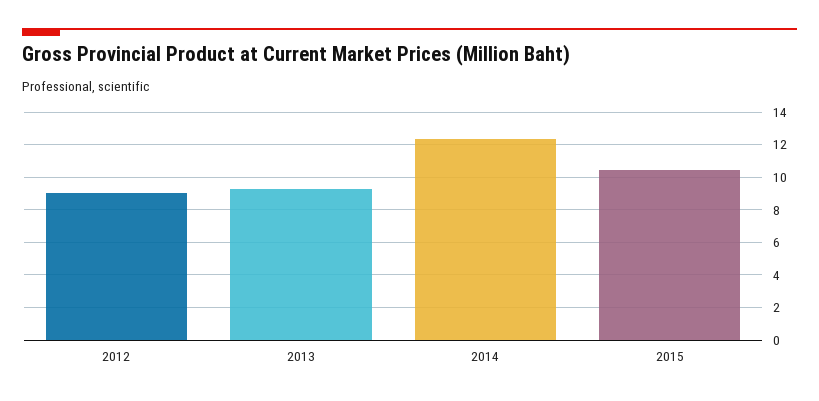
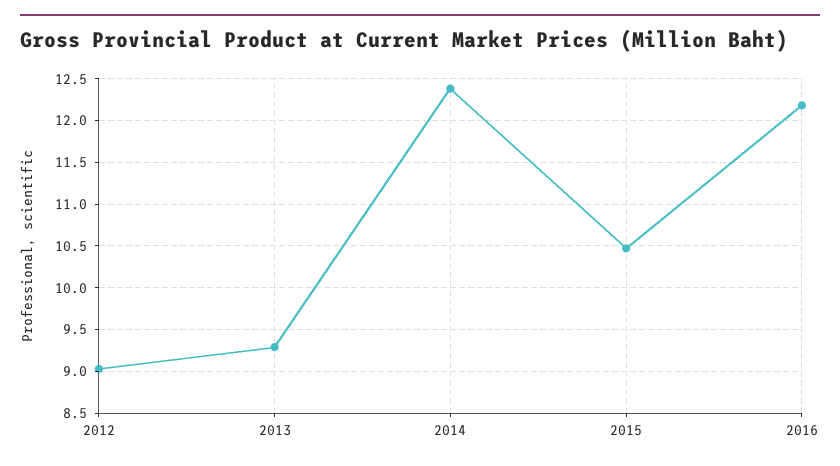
2016: none -> 12.2

